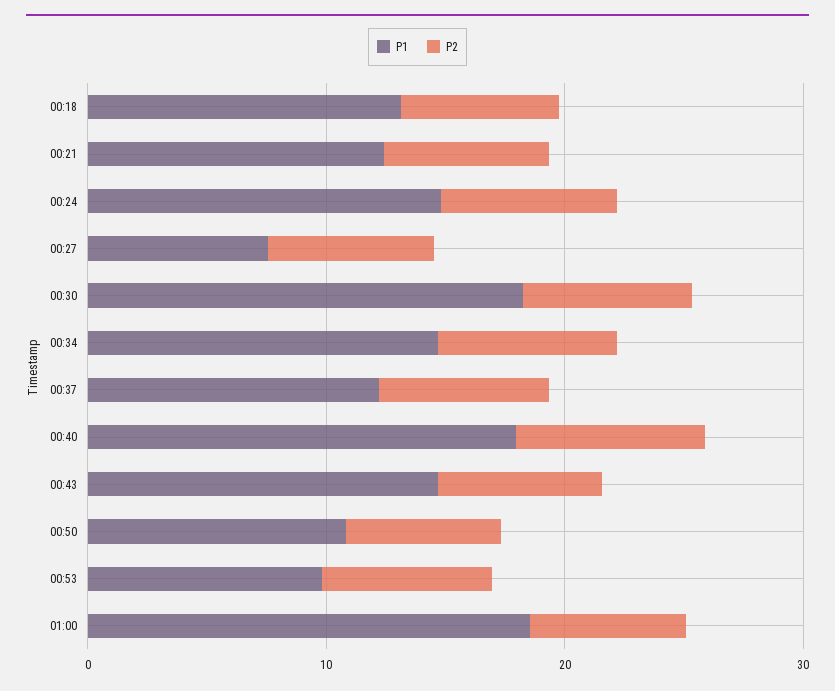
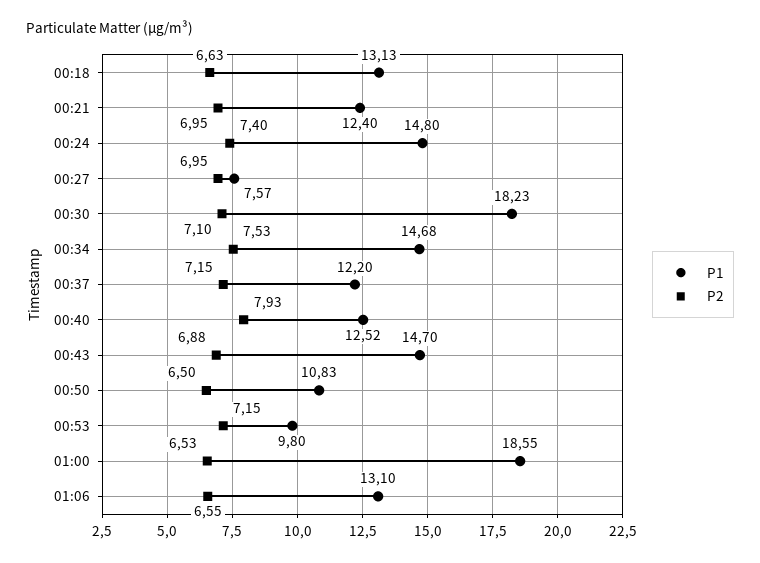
P1, 00:40: 18 -> 12.52
P1, 01:06: none -> 13.1
P2, 01:06: none -> 6.55

